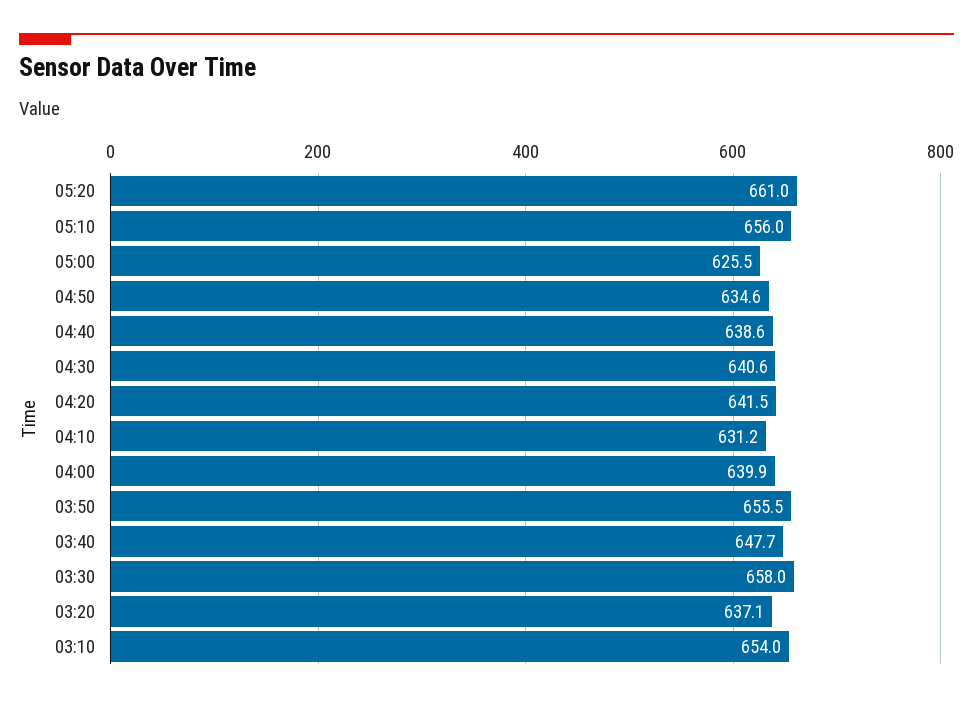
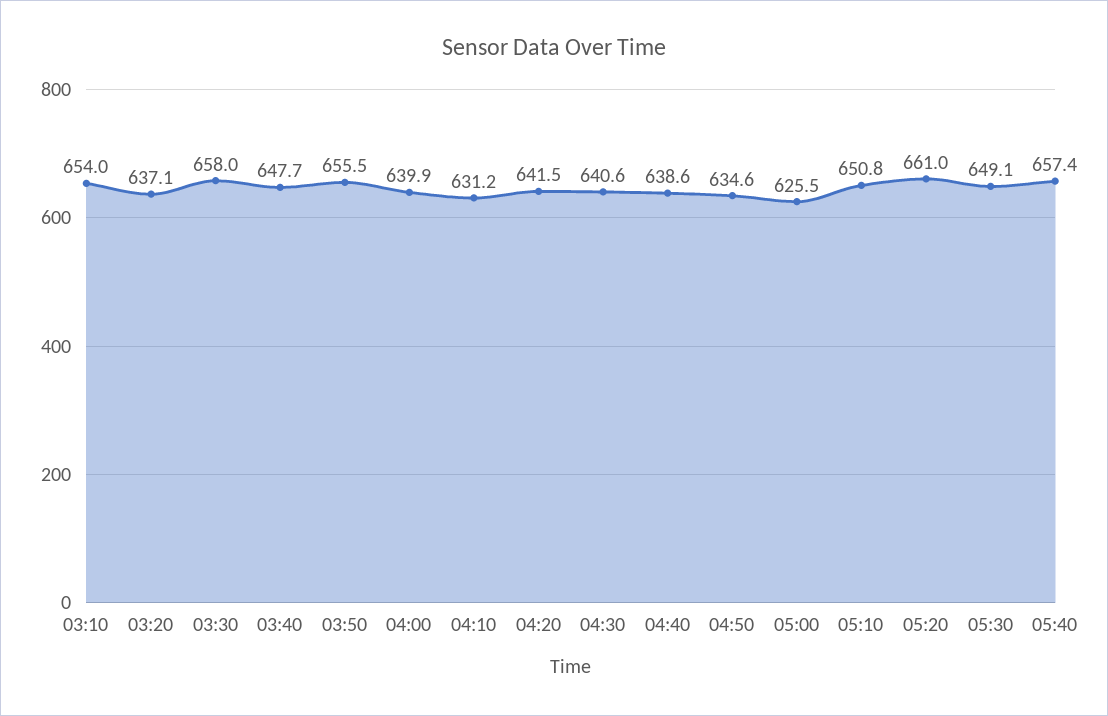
05:10: 656 -> 650.8
05:30: none -> 649.1
05:40: none -> 657.4

